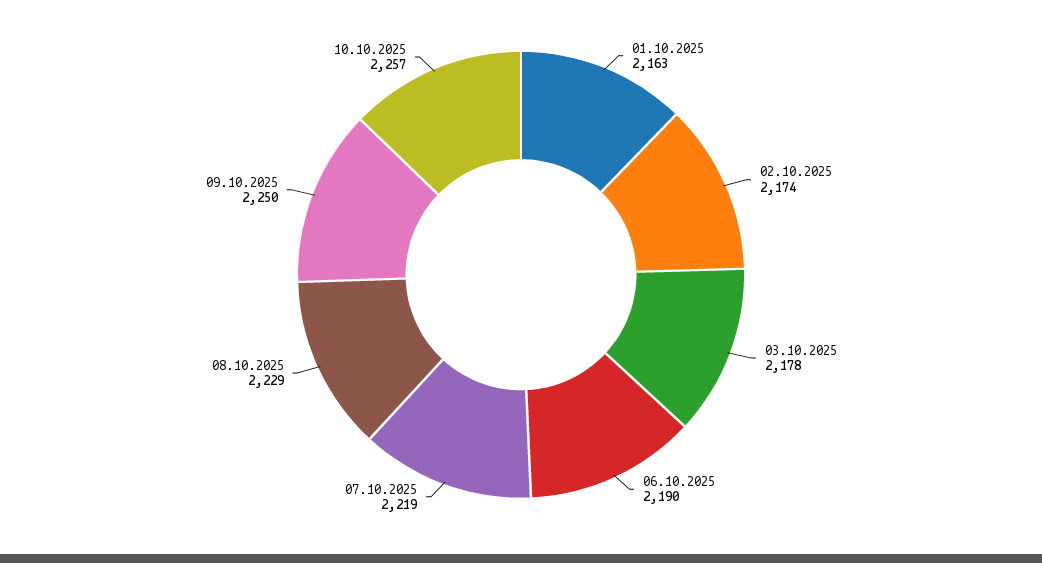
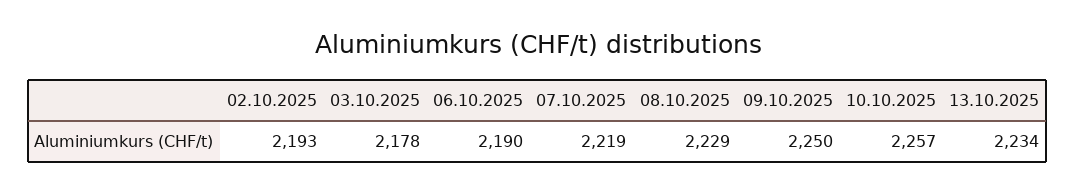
01.10.2025: 2163 -> none
02.10.2025: 2174 -> 2193
13.10.2025: none -> 2234

